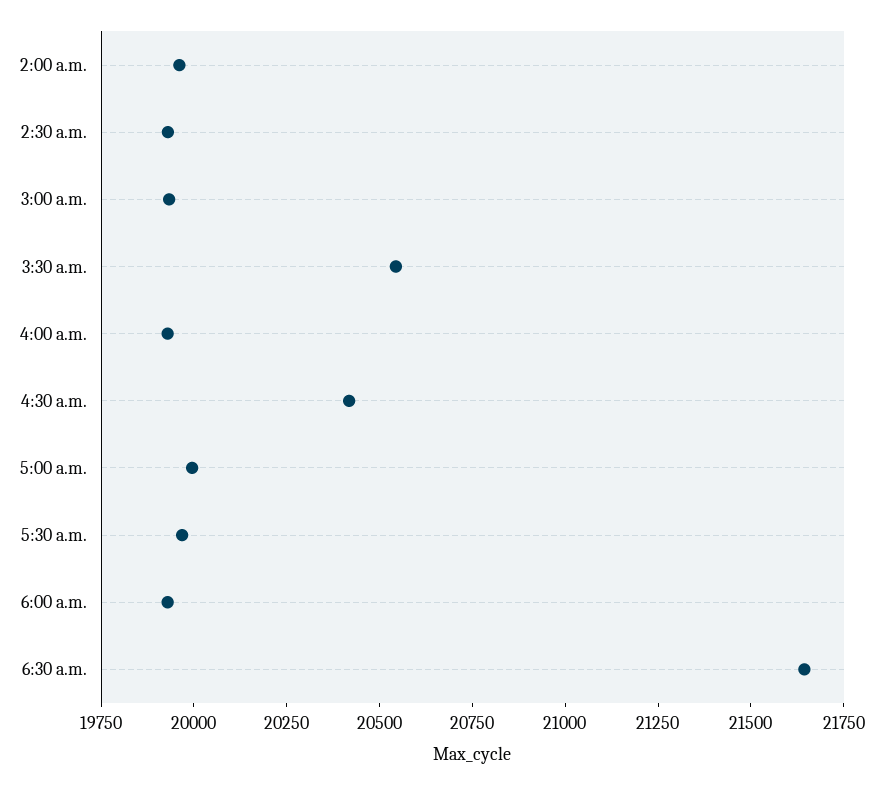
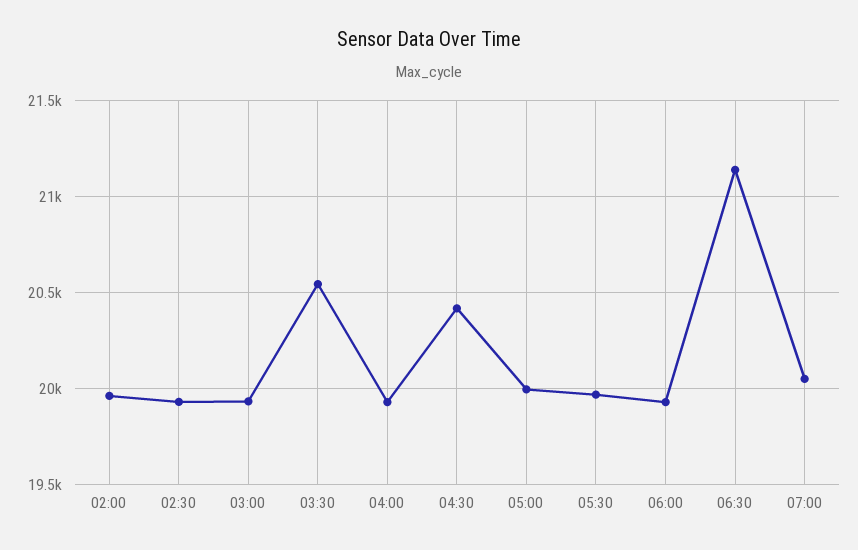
6:30 a.m.: 21650 -> 21150
07:00: none -> 20050

